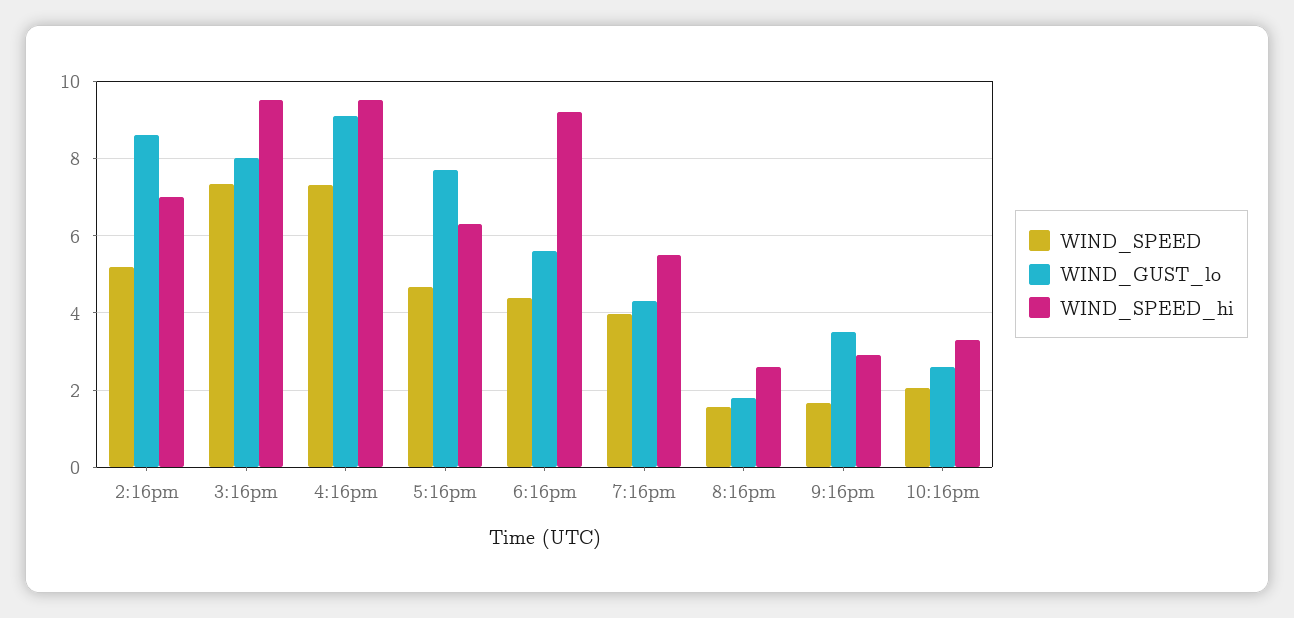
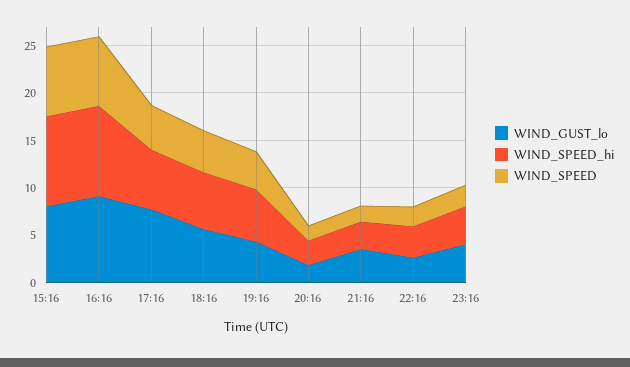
WIND_SPEED, 2:16pm: 5.2 -> none
WIND_GUST_lo, 2:16pm: 8.6 -> none
WIND_SPEED_hi, 2:16pm: 7 -> none
WIND_SPEED_hi, 6:16pm: 9.2 -> 6
WIND_GUST_lo, 23:16: none -> 4
WIND_SPEED_hi, 23:16: none -> 4
WIND_SPEED, 23:16: none -> 2

